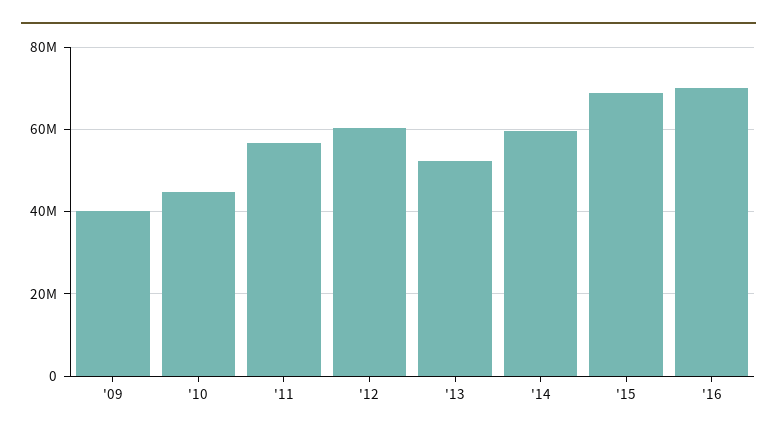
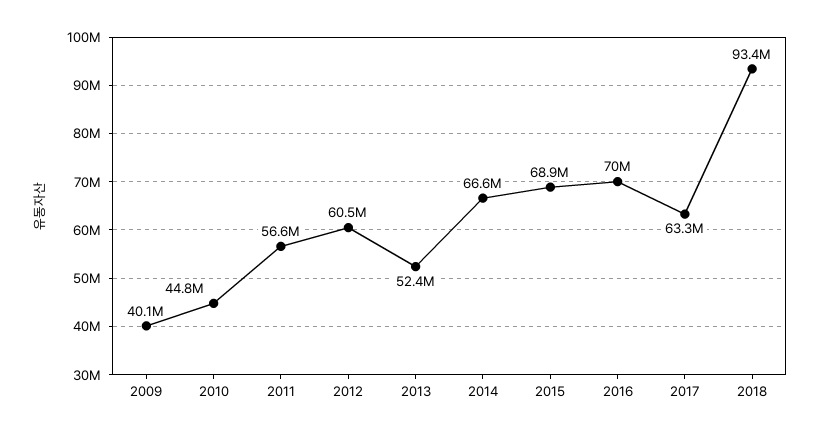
'14: 60000000 -> 66600000
2017: none -> 63300000
2018: none -> 93400000

